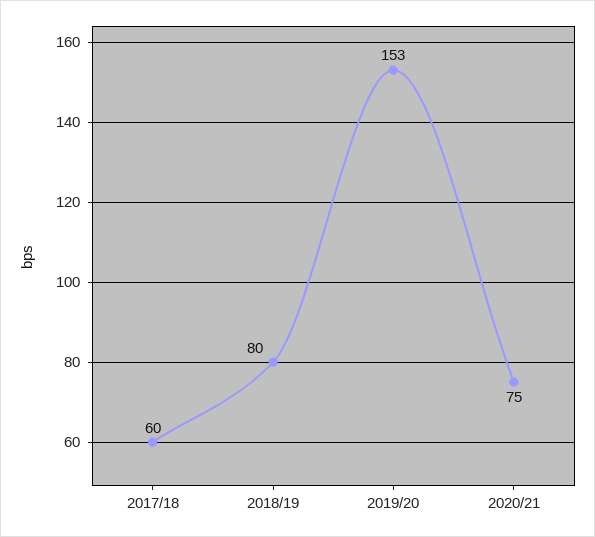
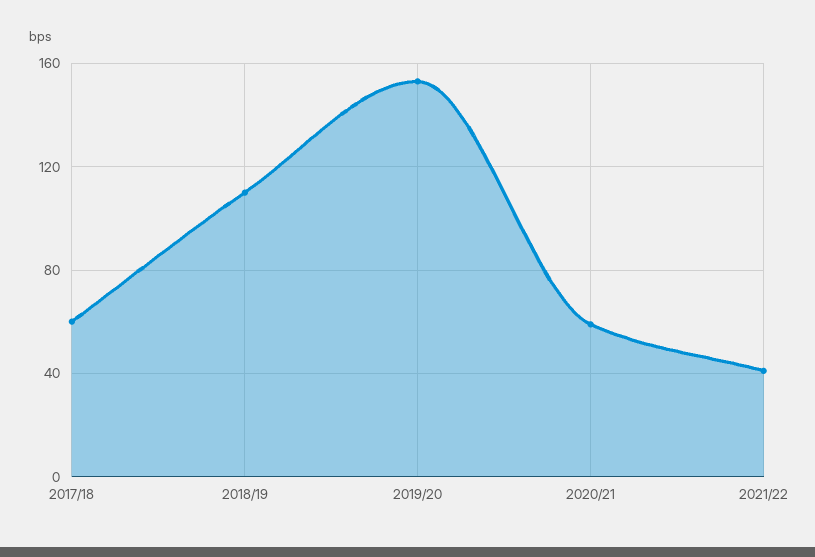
2018/19: 80 -> 110
2020/21: 75 -> 60
2021/22: none -> 40

